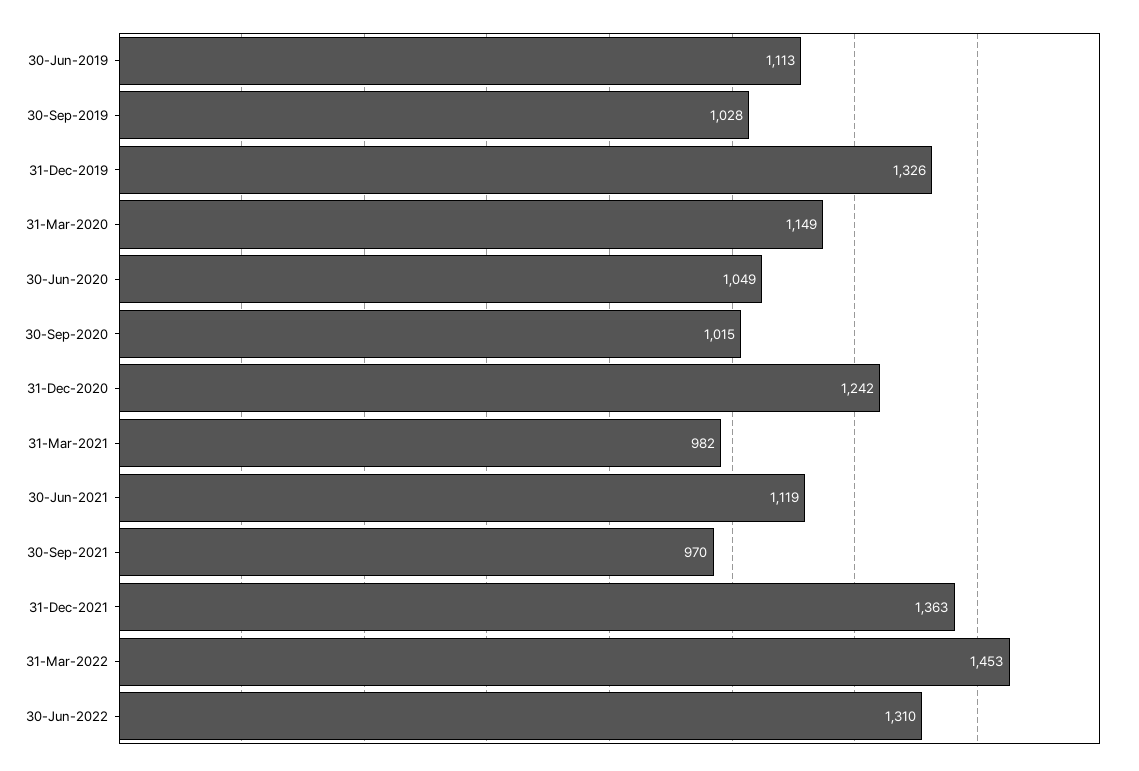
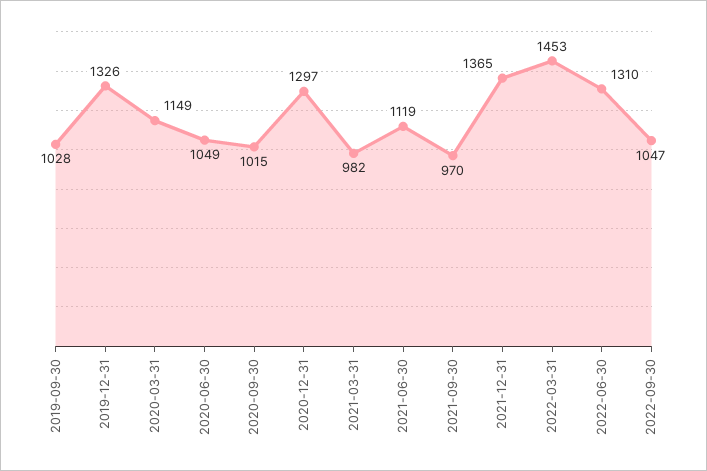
30-Jun-2019: 1113 -> none
31-Dec-2020: 1242 -> 1297
31-Dec-2021: 1363 -> 1365
2022-09-30: none -> 1047

